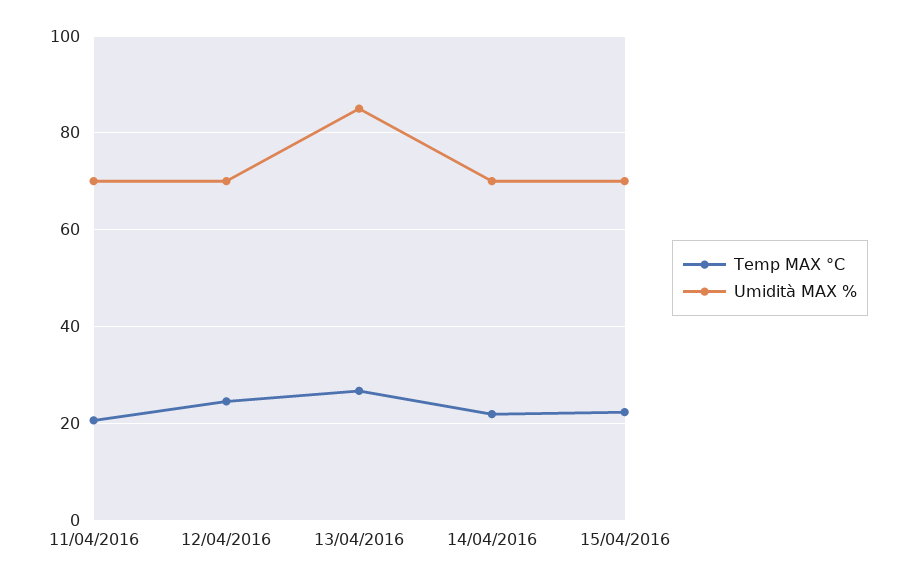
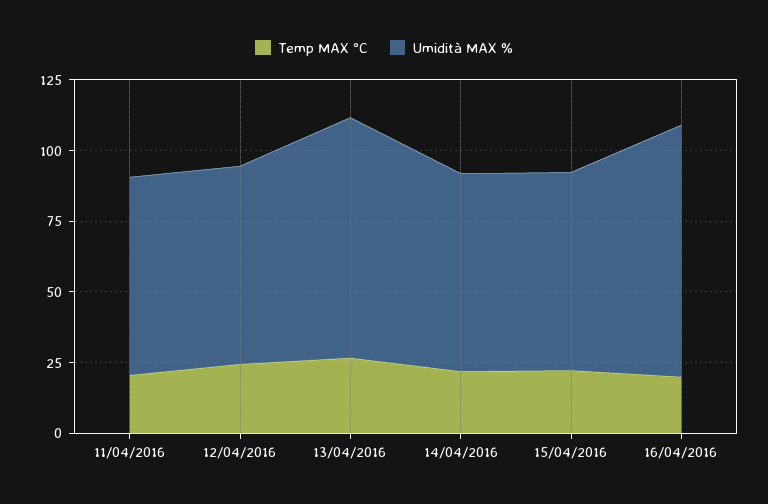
Temp MAX °C, 16/04/2016: none -> 20
Umidità MAX %, 16/04/2016: none -> 90

